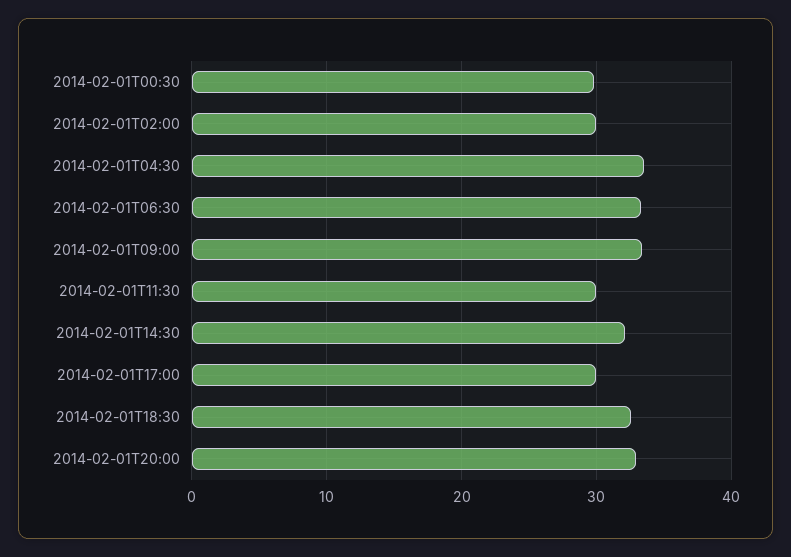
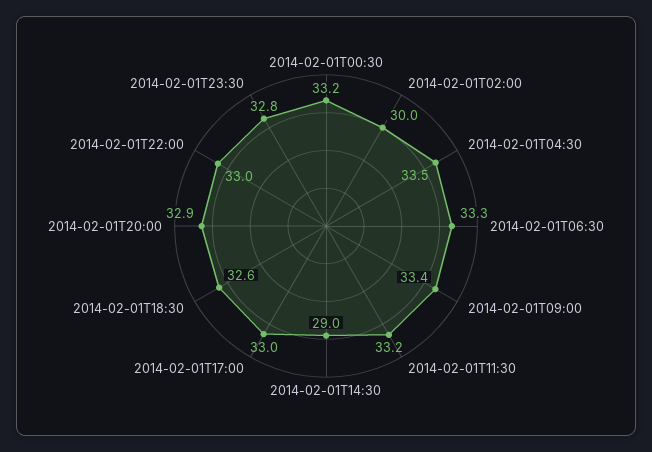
2014-02-01T00:30: 30 -> 33.2
2014-02-01T11:30: 30 -> 33.2
2014-02-01T14:30: 32 -> 29
2014-02-01T17:00: 30 -> 33
2014-02-01T22:00: none -> 33
2014-02-01T23:30: none -> 32.8

